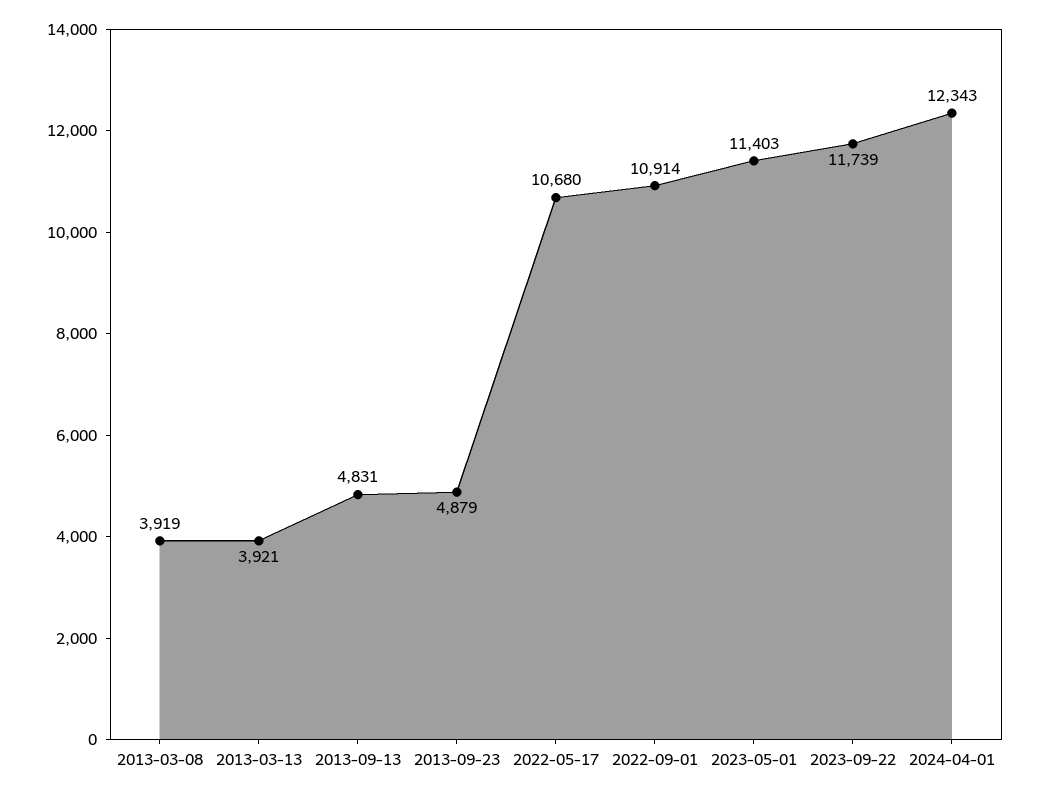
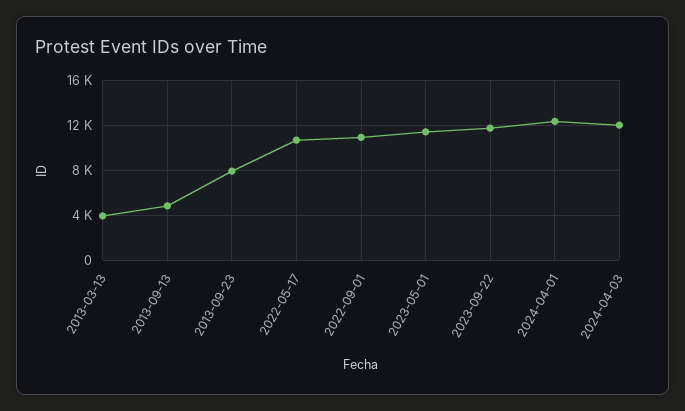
2013-03-08: 3919 -> none
2013-09-23: 4879 -> 8000
2024-04-03: none -> 12000

